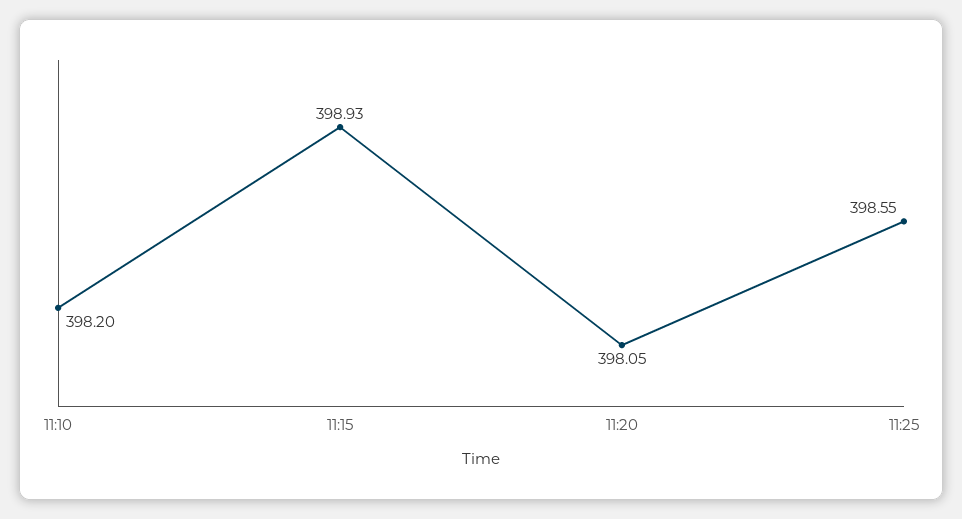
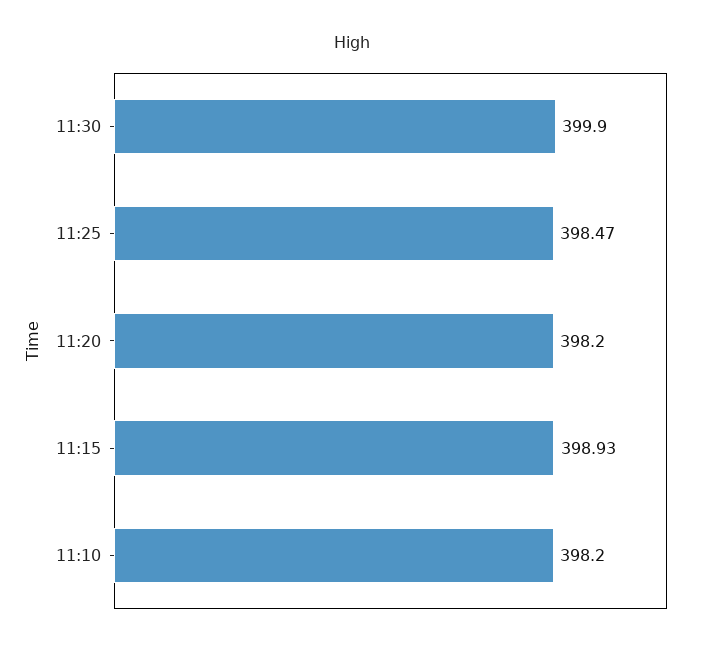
11:20: 398.05 -> 398.2
11:25: 398.55 -> 398.47
11:30: none -> 399.9

